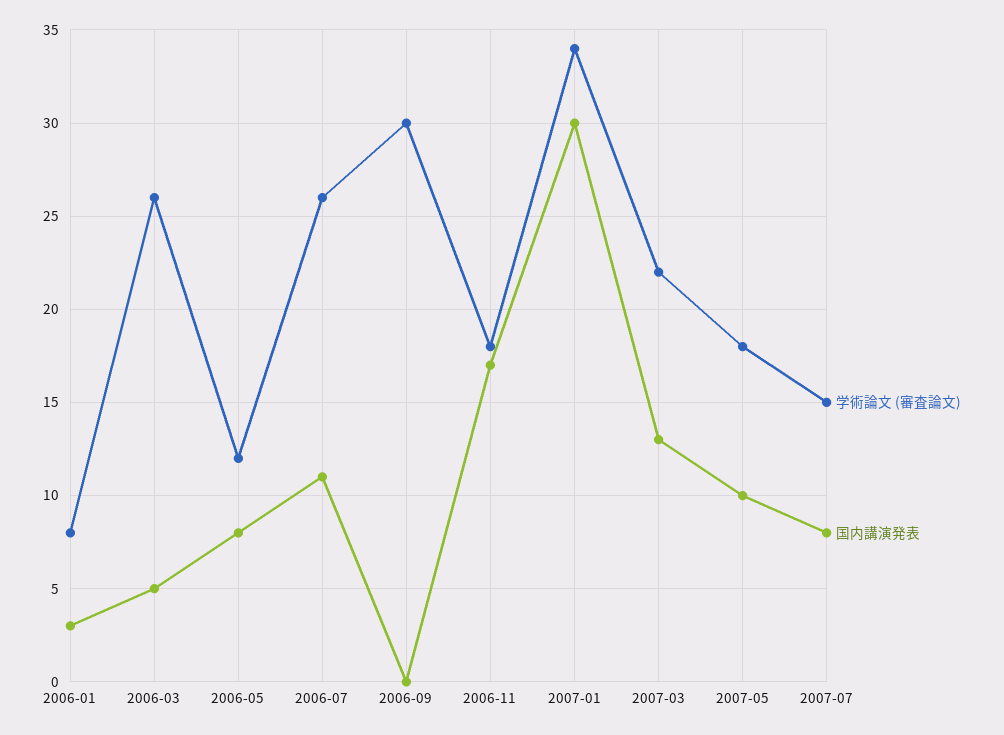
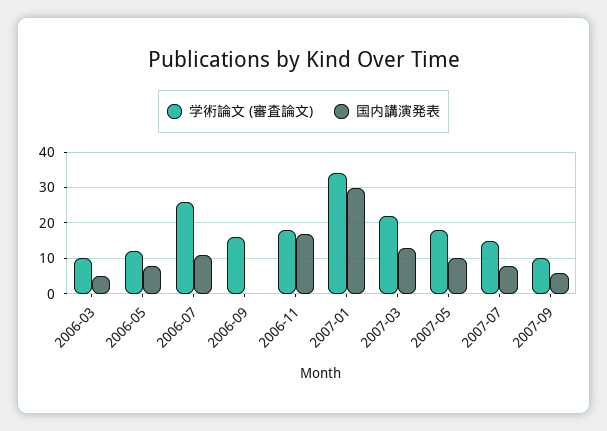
学術論文 (審査論文), 2006-01: 8 -> none
国内講演発表, 2006-01: 3 -> none
学術論文 (審査論文), 2006-03: 26 -> 10
学術論文 (審査論文), 2006-09: 30 -> 15
学術論文 (審査論文), 2007-09: none -> 10
国内講演発表, 2007-09: none -> 5

